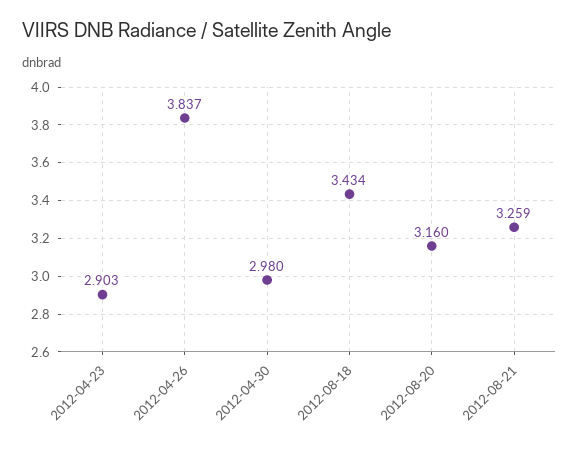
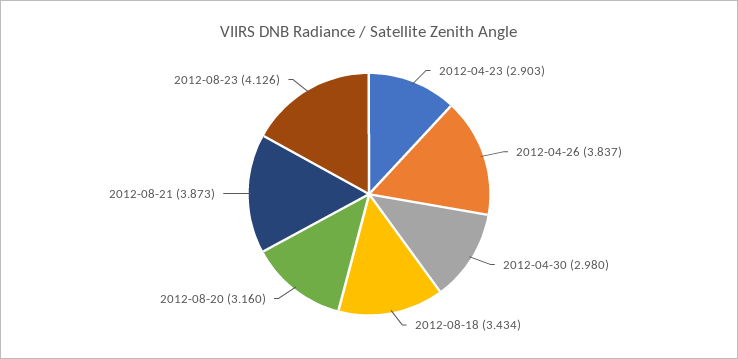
2012-08-21: 3.259 -> 3.873
2012-08-23: none -> 4.126

